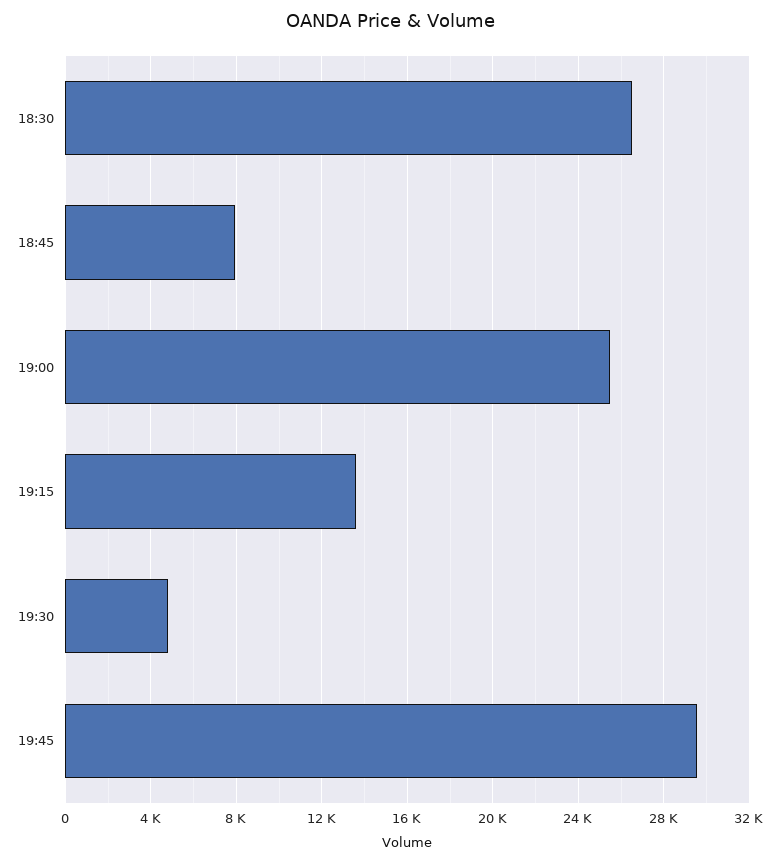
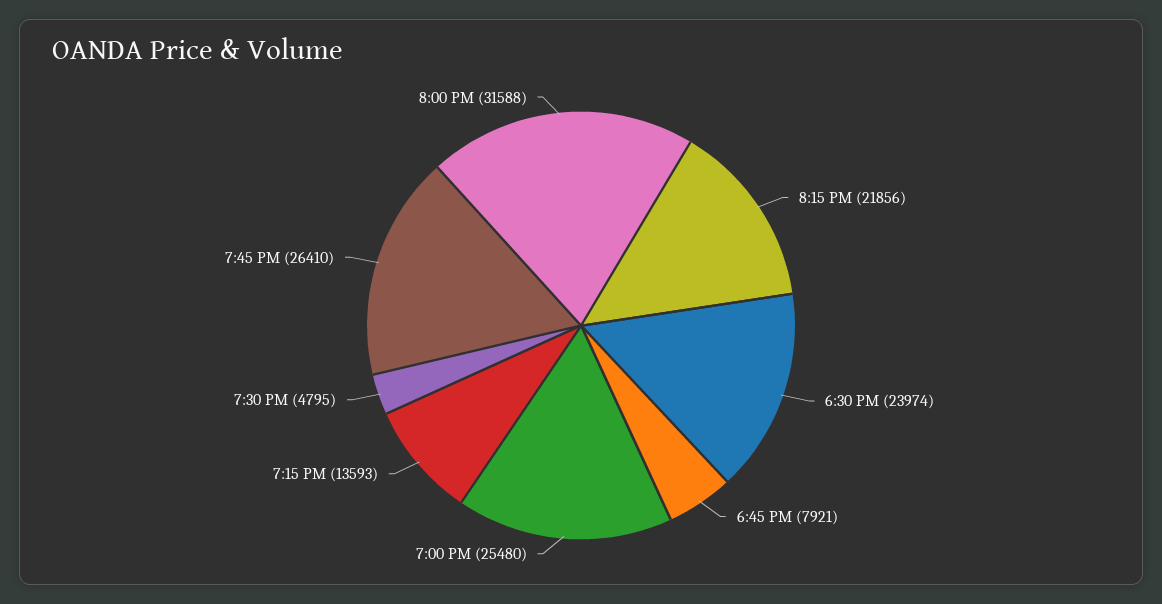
18:30: 26500 -> 23974
19:45: 29500 -> 26410
8:15 PM: none -> 21856
8:00 PM: none -> 31588

